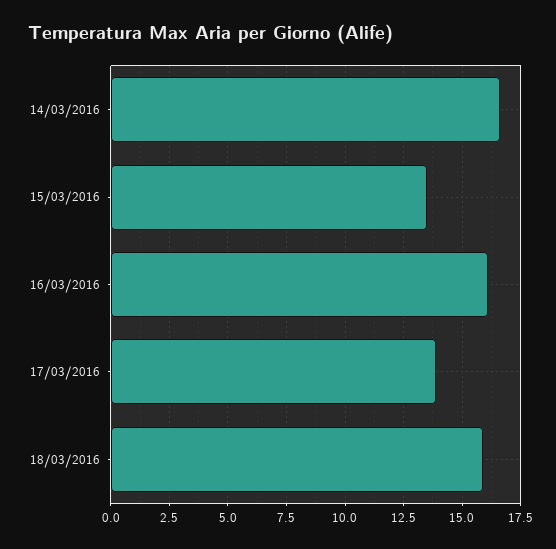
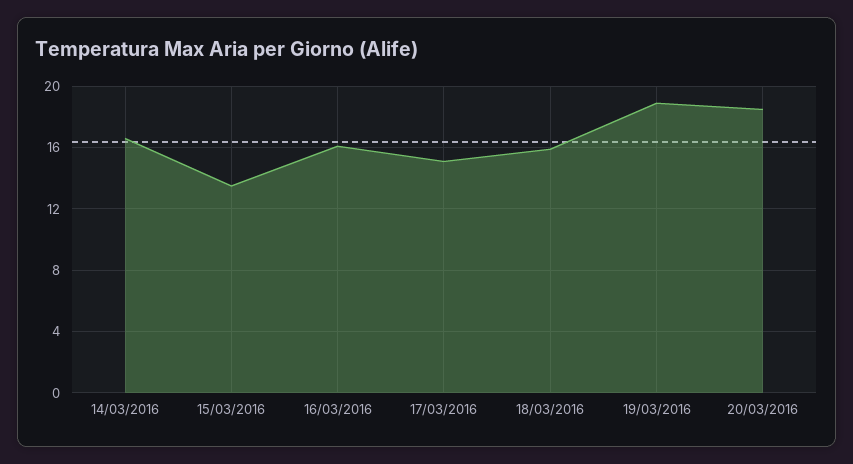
17/03/2016: 14 -> 15
19/03/2016: none -> 19
20/03/2016: none -> 18.5

